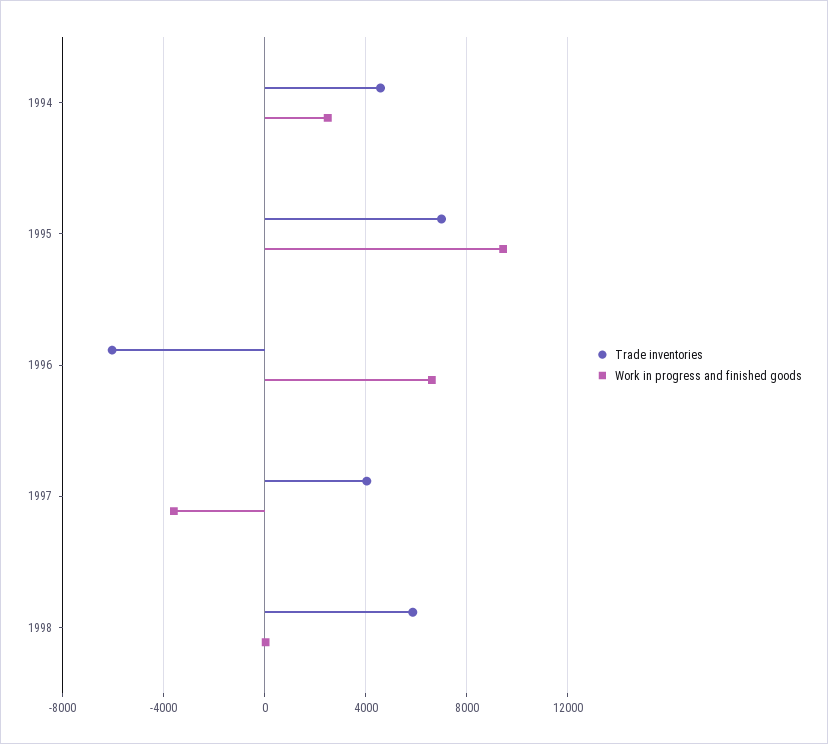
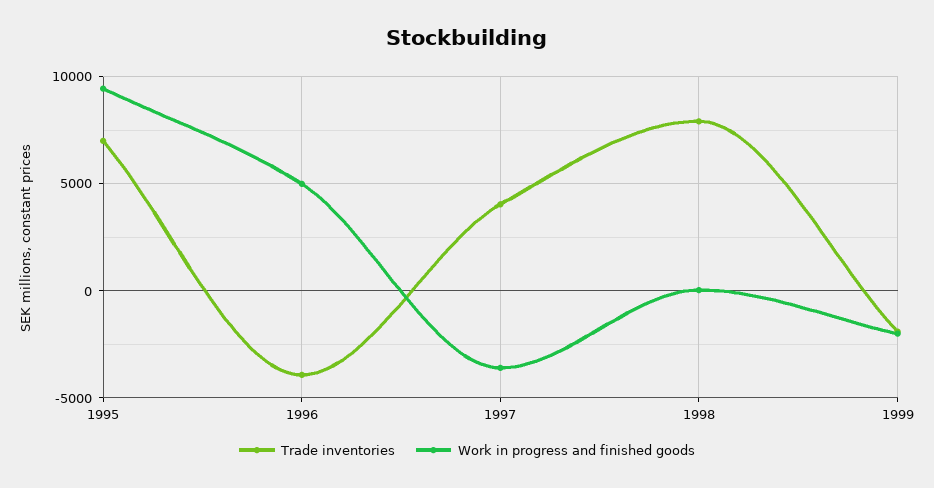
Trade inventories, 1994: 4500 -> none
Work in progress and finished goods, 1994: 2500 -> none
Trade inventories, 1996: -6000 -> -4000
Work in progress and finished goods, 1996: 6500 -> 5000
Trade inventories, 1998: 6000 -> 8000
Trade inventories, 1999: none -> -2000
Work in progress and finished goods, 1999: none -> -2000

